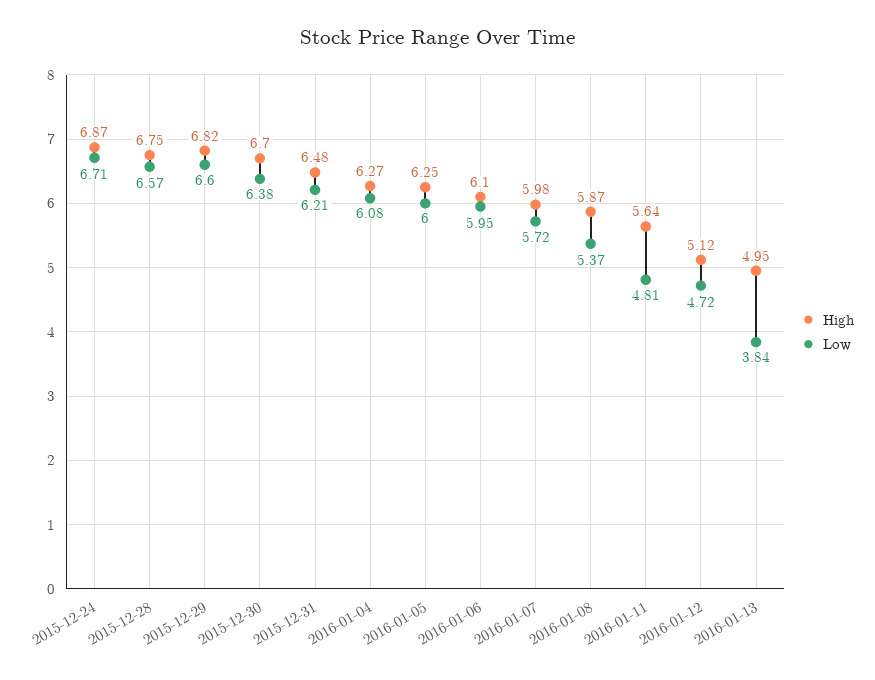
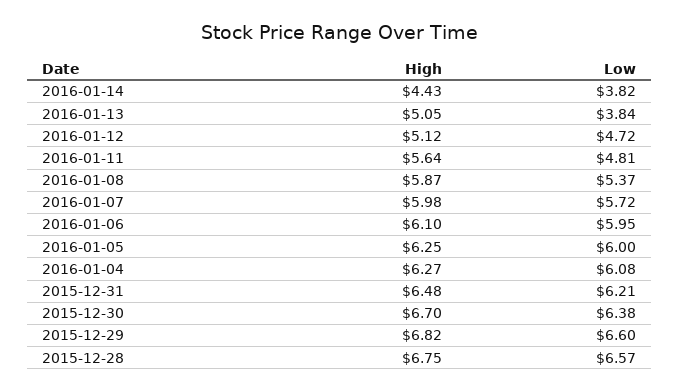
High, 2015-12-24: 6.87 -> none
Low, 2015-12-24: 6.71 -> none
High, 2016-01-13: 4.95 -> 5.05
High, 2016-01-14: none -> 4.43
Low, 2016-01-14: none -> 3.82

